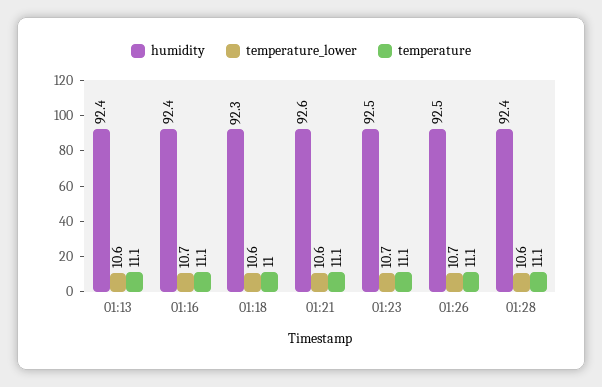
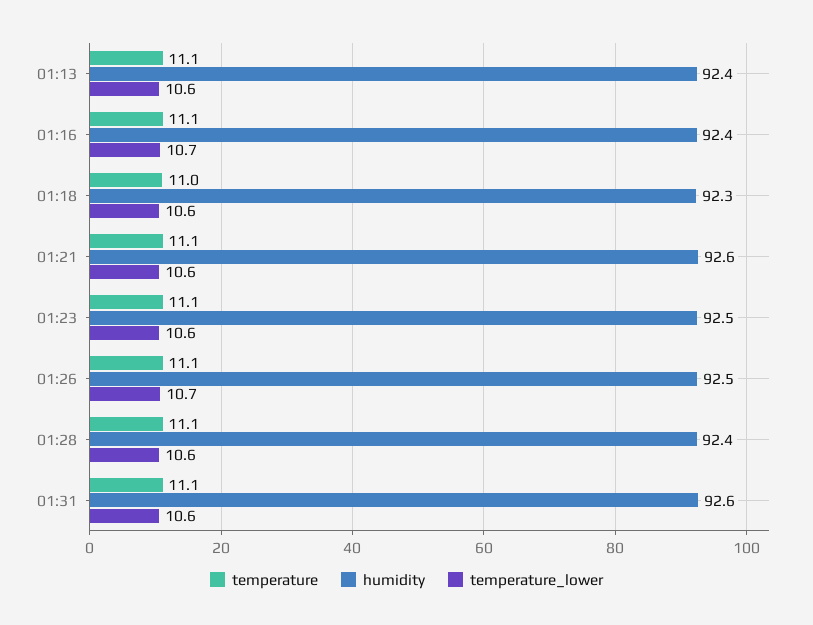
temperature_lower, 01:23: 10.7 -> 10.6
temperature, 01:31: none -> 11.1
humidity, 01:31: none -> 92.6
temperature_lower, 01:31: none -> 10.6

